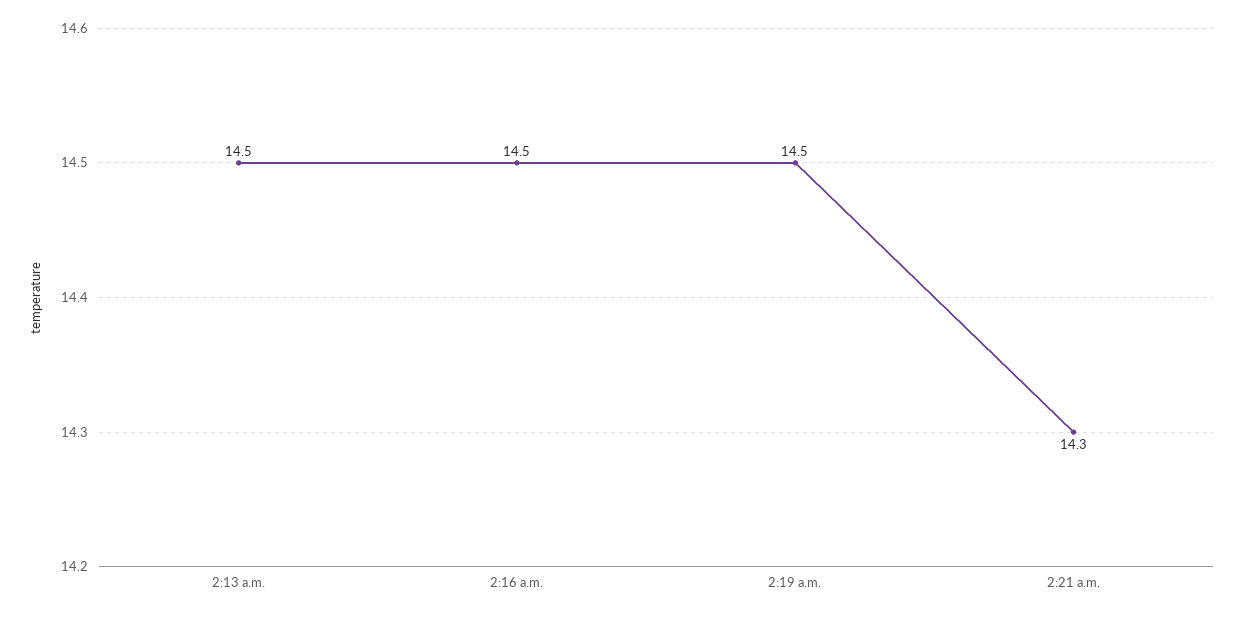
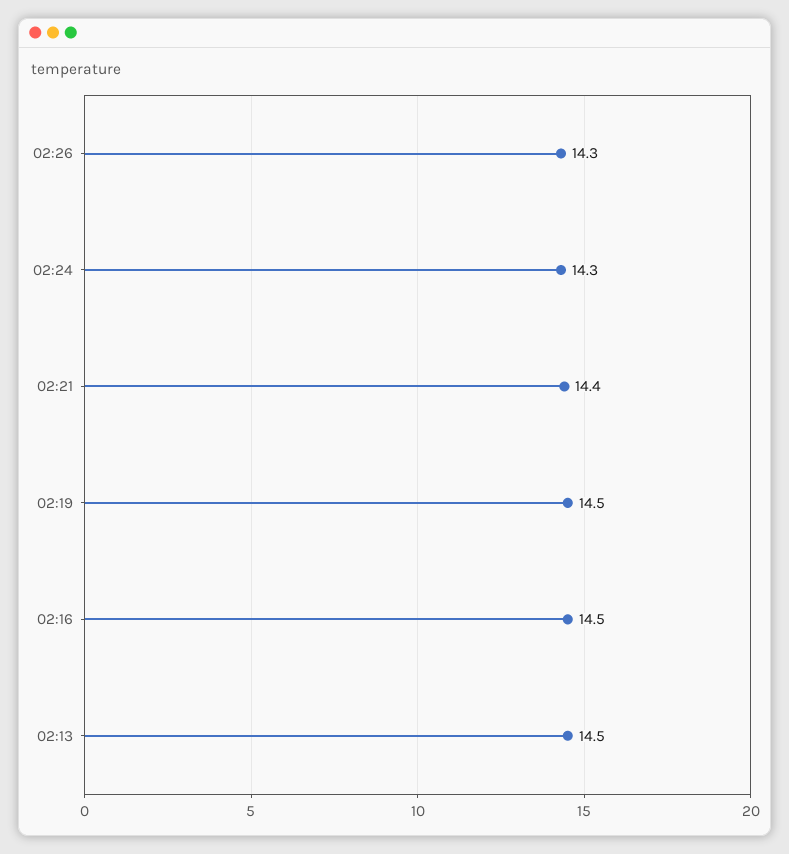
2:21 a.m.: 14.3 -> 14.4
02:26: none -> 14.3
02:24: none -> 14.3

